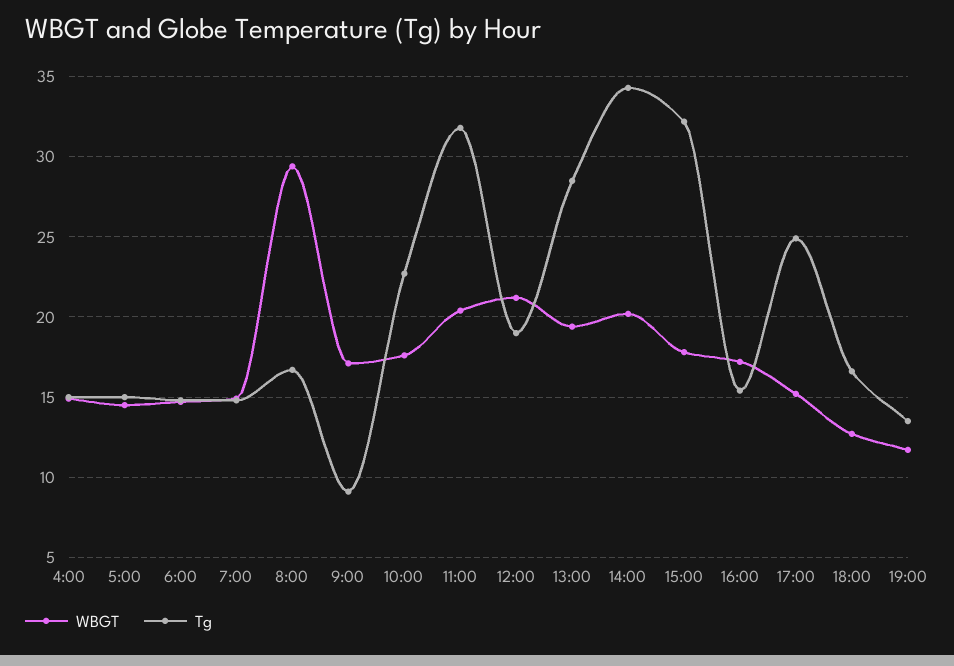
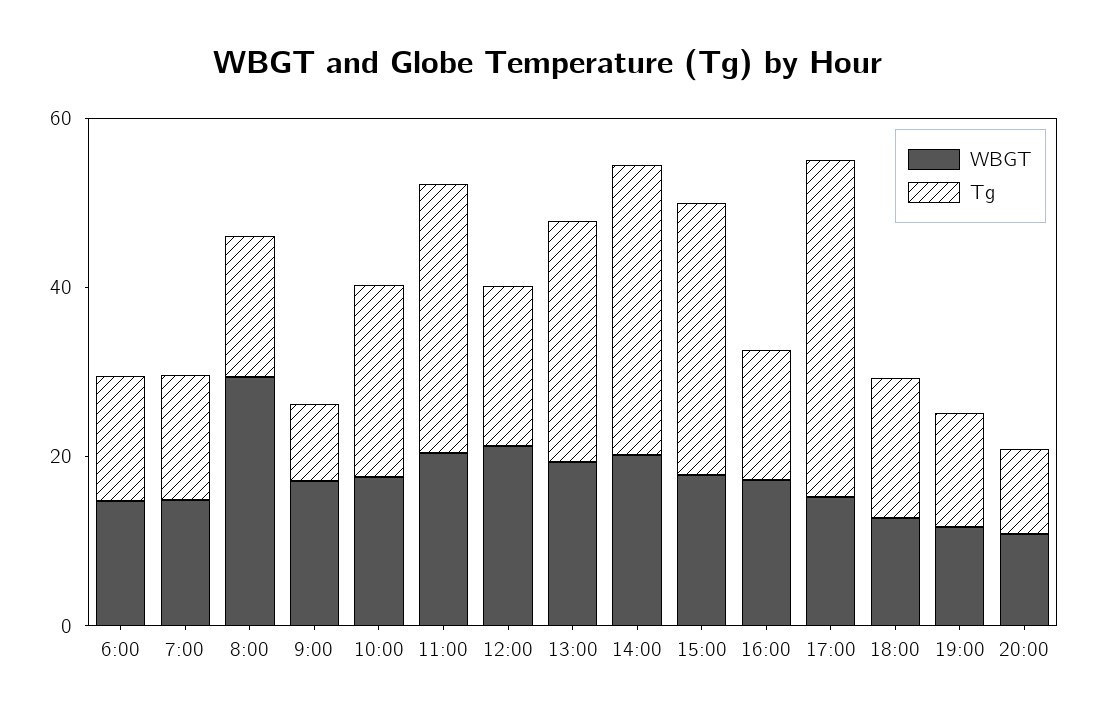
WBGT, 4:00: 15 -> none
Tg, 4:00: 15 -> none
WBGT, 5:00: 14.5 -> none
Tg, 5:00: 15 -> none
Tg, 17:00: 25 -> 40
WBGT, 20:00: none -> 10
Tg, 20:00: none -> 10

